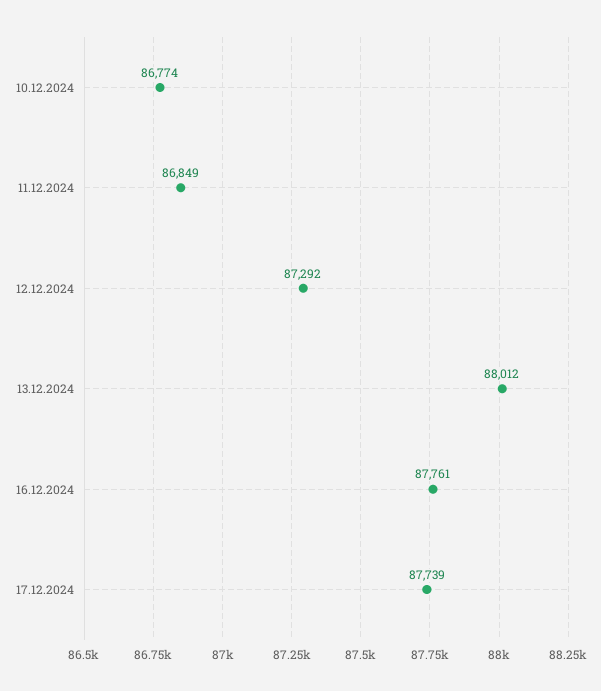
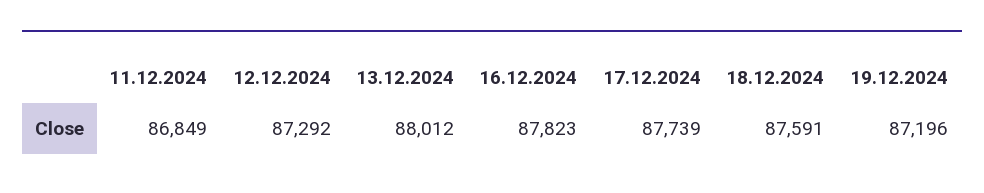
10.12.2024: 86774 -> none
16.12.2024: 87761 -> 87823
18.12.2024: none -> 87591
19.12.2024: none -> 87196

